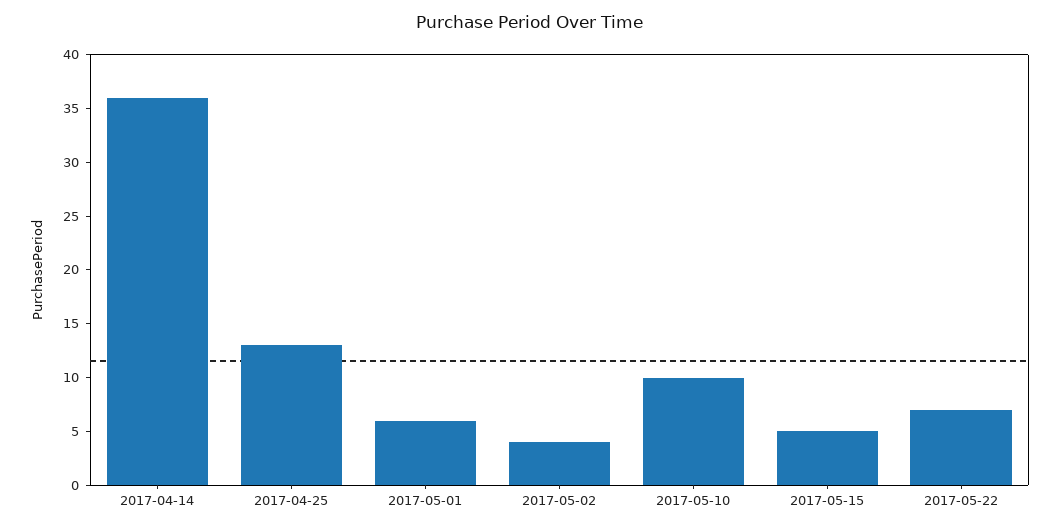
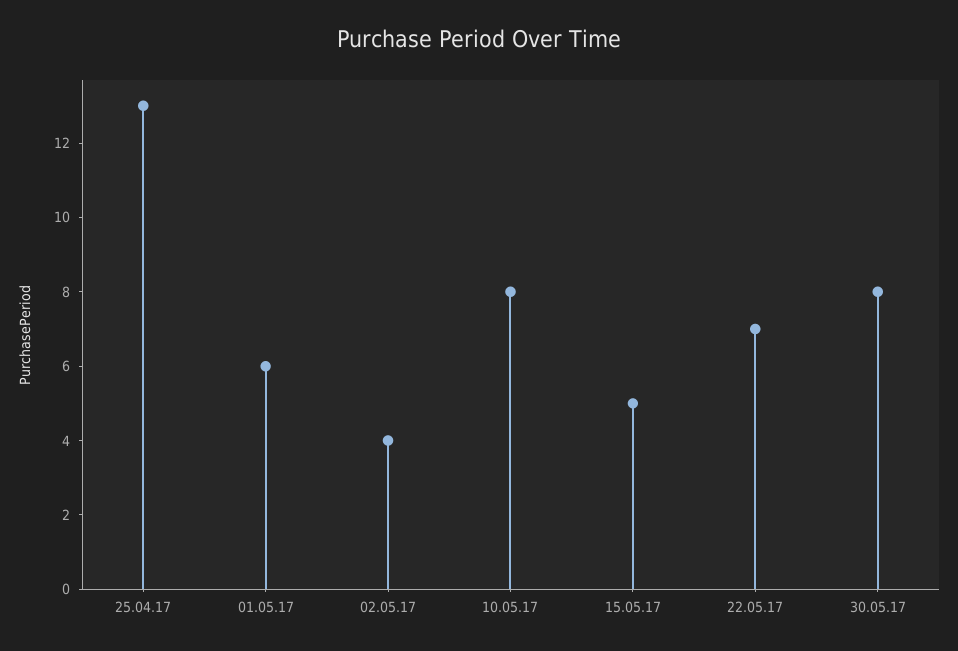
2017-04-14: 36 -> none
2017-05-10: 10 -> 8
30.05.17: none -> 8

